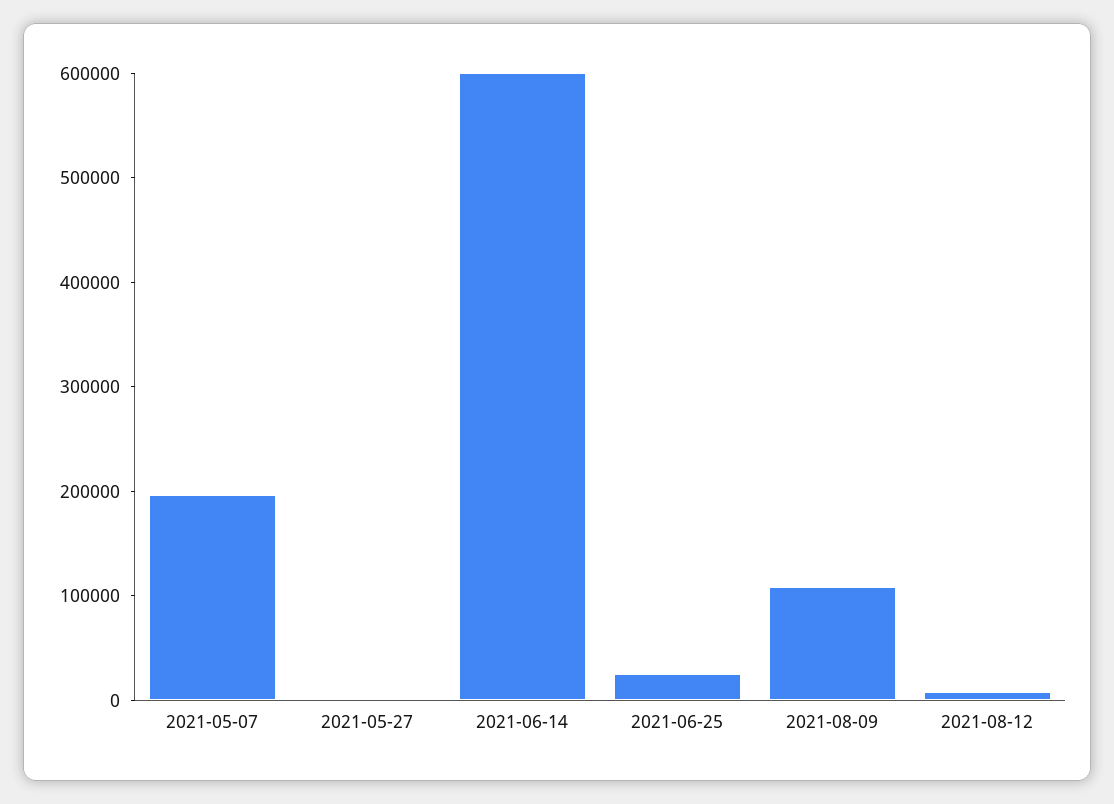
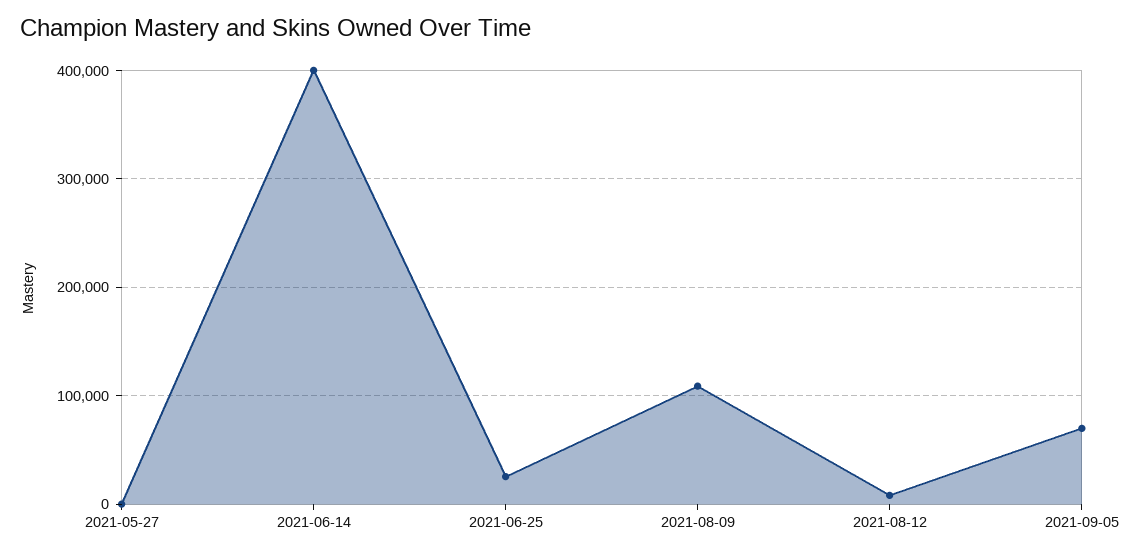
2021-05-07: 200000 -> none
2021-06-14: 600000 -> 400000
2021-09-05: none -> 70000

